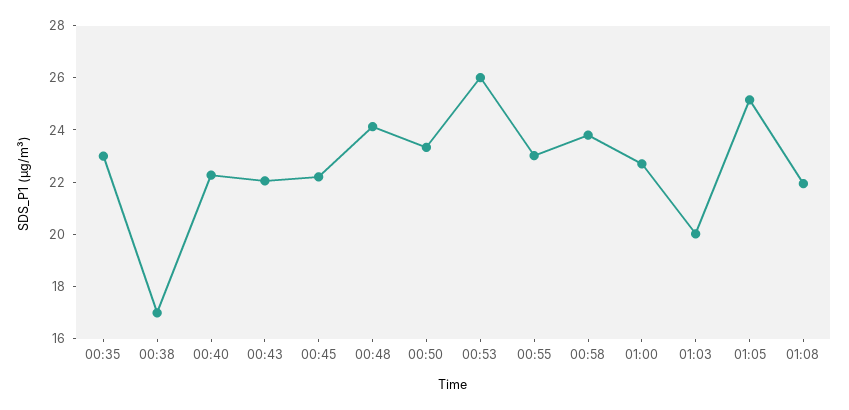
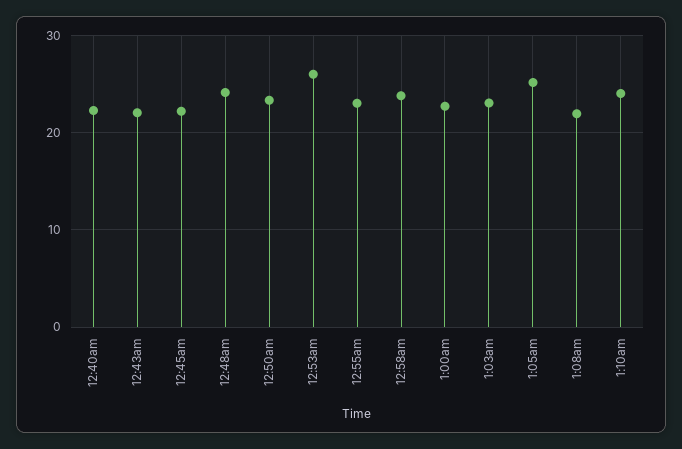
00:35: 23 -> none
00:38: 17 -> none
01:03: 20 -> 23
1:10am: none -> 24

